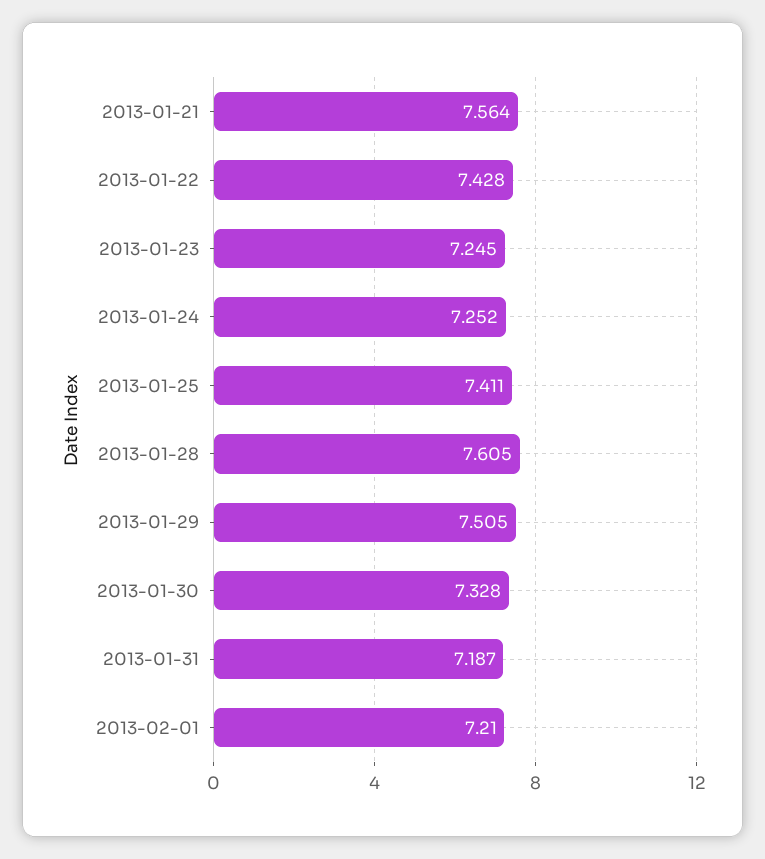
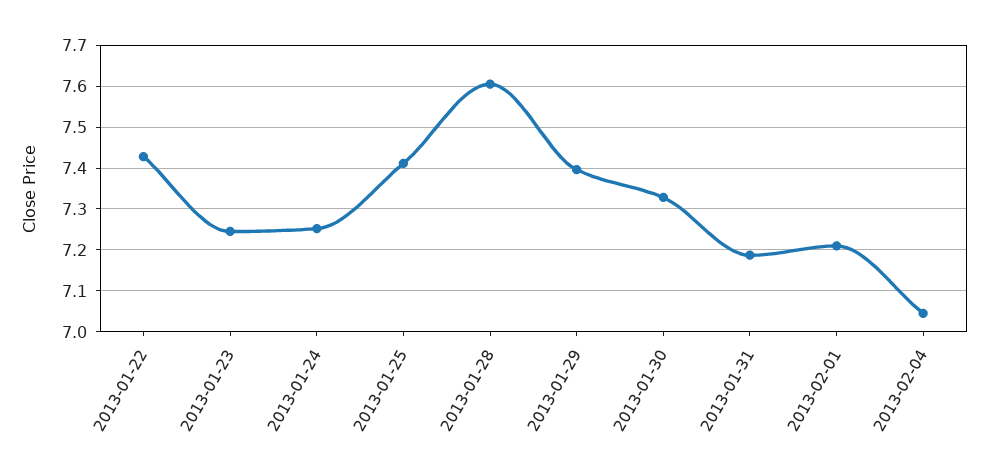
2013-01-21: 7.564 -> none
2013-01-29: 7.505 -> 7.4
2013-02-04: none -> 7.04

